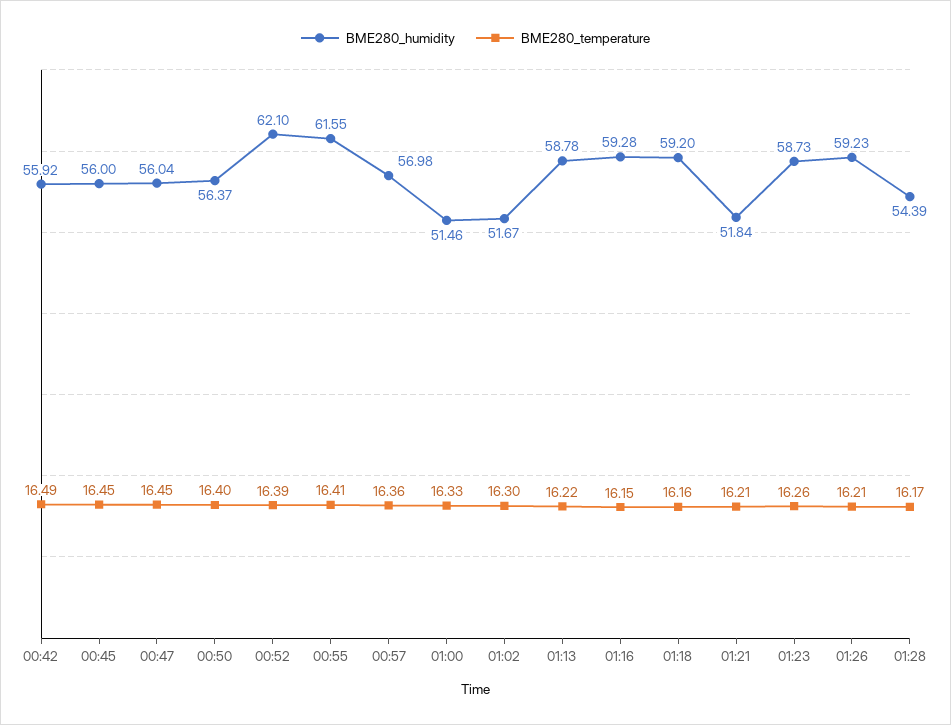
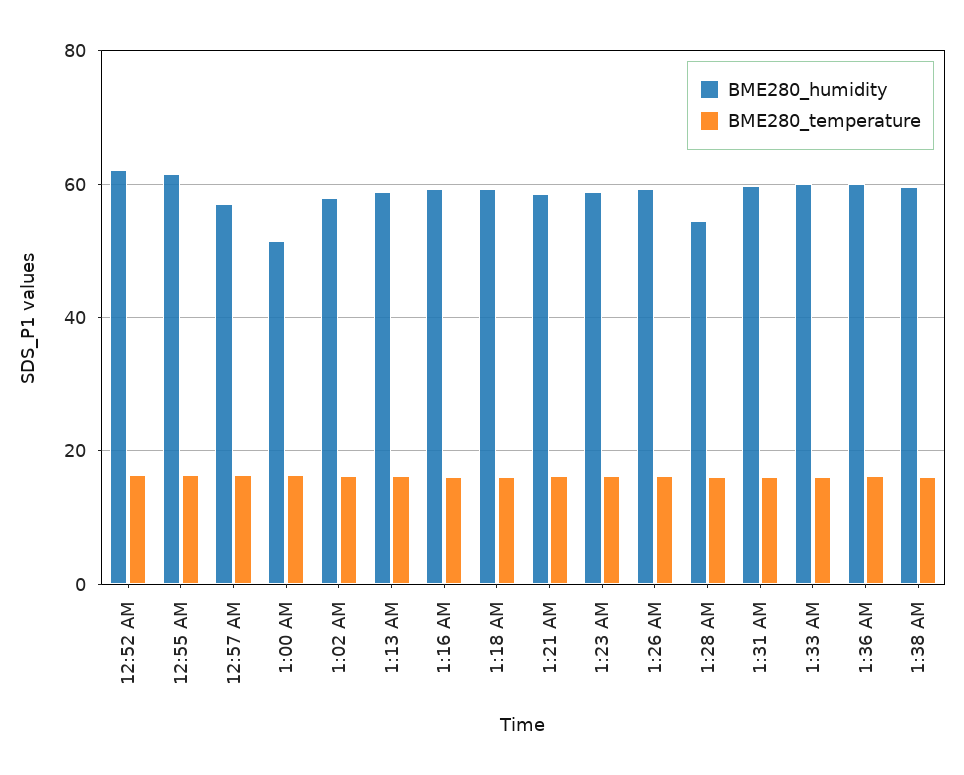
BME280_humidity, 00:42: 55.92 -> none
BME280_temperature, 00:42: 16.49 -> none
BME280_humidity, 00:45: 56 -> none
BME280_temperature, 00:45: 16.45 -> none
BME280_humidity, 00:47: 56.04 -> none
BME280_temperature, 00:47: 16.45 -> none
BME280_humidity, 00:50: 56.37 -> none
BME280_temperature, 00:50: 16.4 -> none
BME280_humidity, 01:02: 51.67 -> 58
BME280_humidity, 01:21: 51.84 -> 58
BME280_humidity, 1:31 AM: none -> 60
BME280_temperature, 1:31 AM: none -> 16
BME280_humidity, 1:33 AM: none -> 60
BME280_temperature, 1:33 AM: none -> 16
BME280_humidity, 1:36 AM: none -> 60
BME280_temperature, 1:36 AM: none -> 16
BME280_humidity, 1:38 AM: none -> 60
BME280_temperature, 1:38 AM: none -> 16

